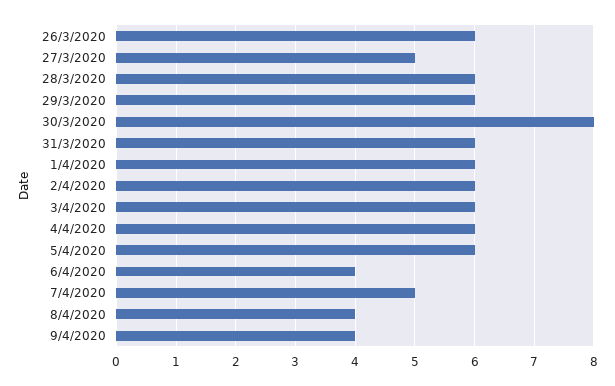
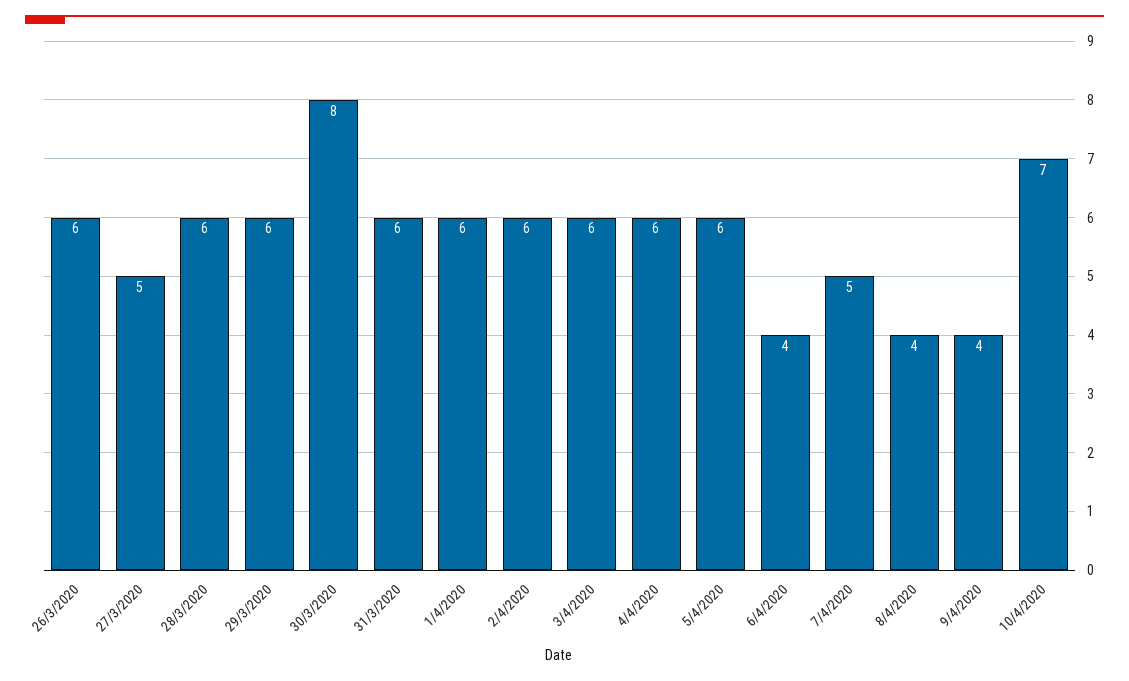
10/4/2020: none -> 7

